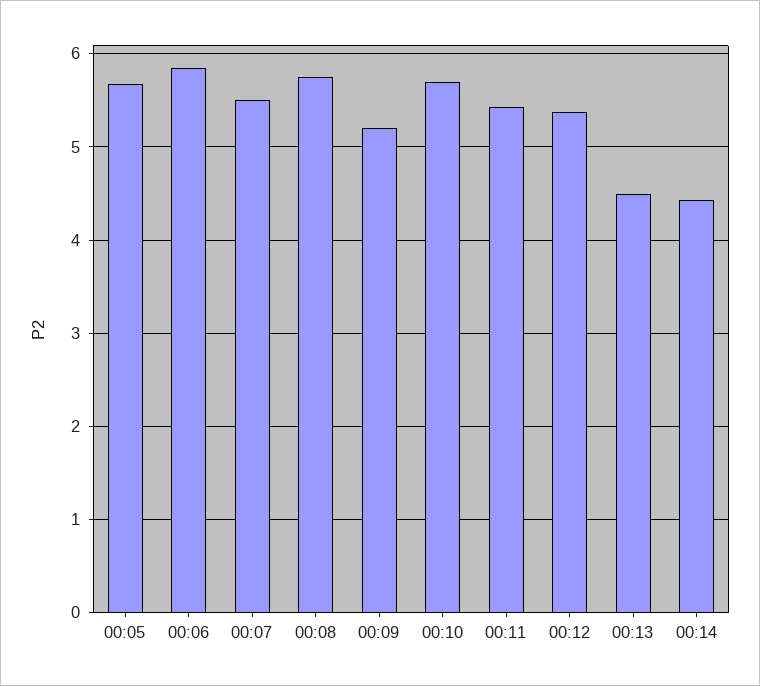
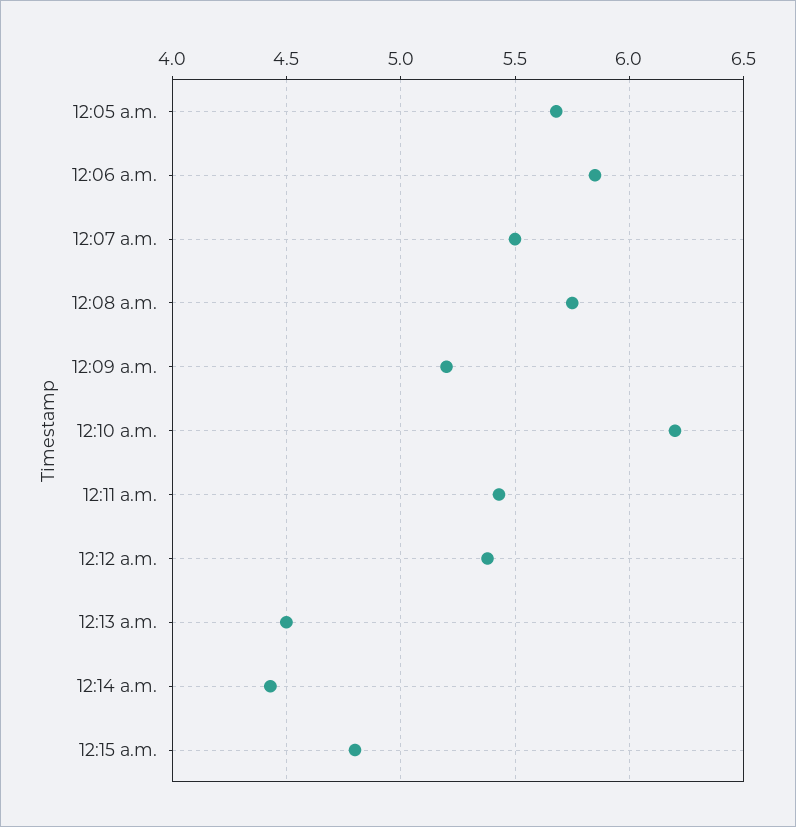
00:10: 5.7 -> 6.2
12:15 a.m.: none -> 4.8

